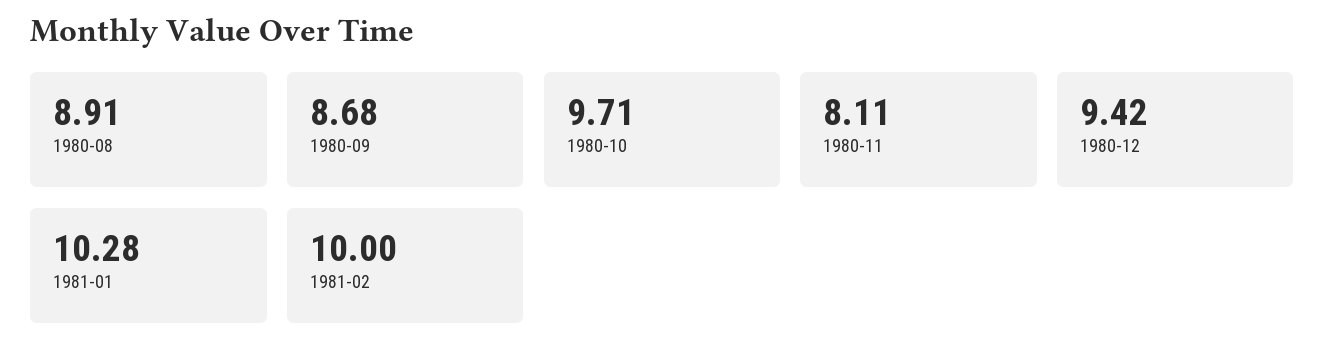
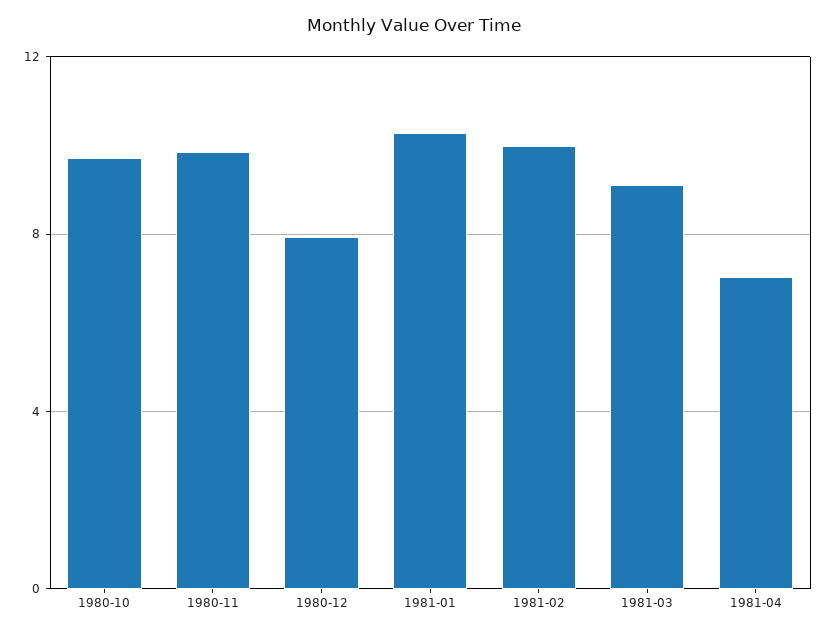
1980-08: 8.91 -> none
1980-09: 8.68 -> none
1980-11: 8.11 -> 10
1980-12: 9.42 -> 8
1981-03: none -> 9
1981-04: none -> 7

